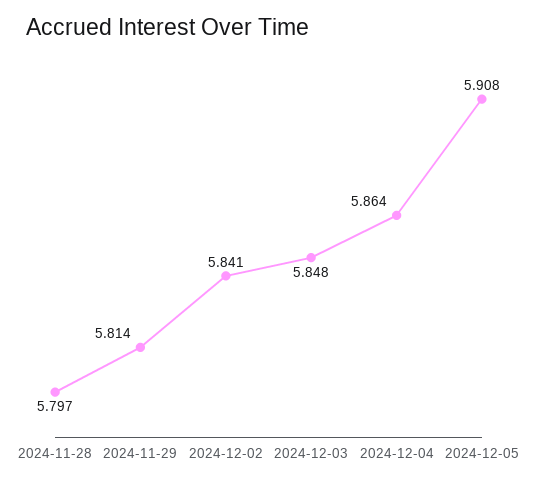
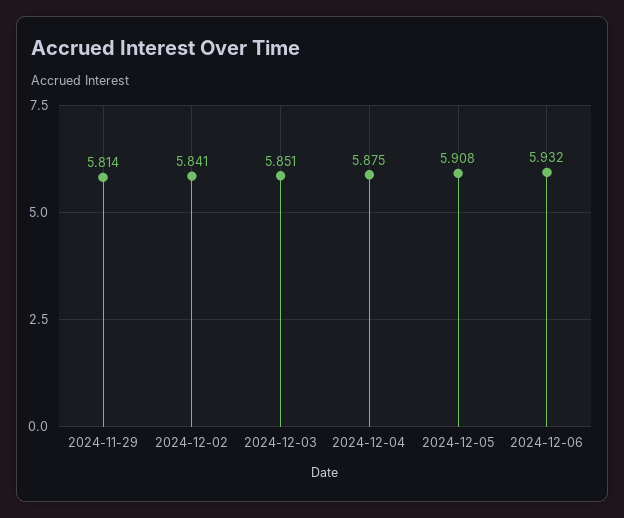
2024-11-28: 5.797 -> none
2024-12-03: 5.848 -> 5.851
2024-12-04: 5.864 -> 5.875
2024-12-06: none -> 5.932

